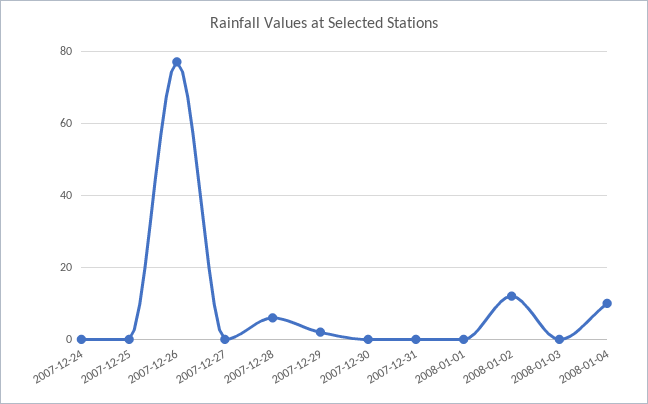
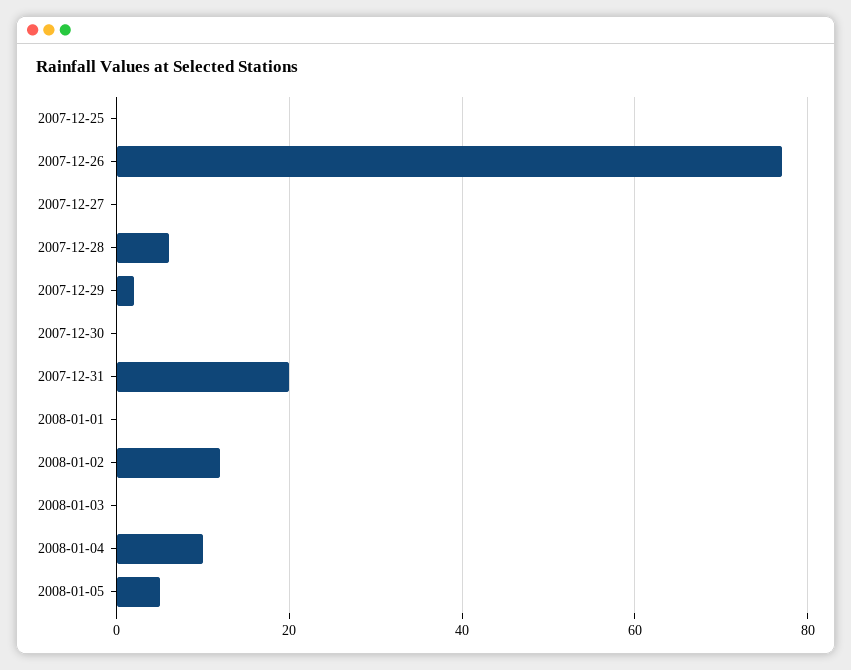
2007-12-24: 0 -> none
2007-12-31: 0 -> 20
2008-01-05: none -> 5

